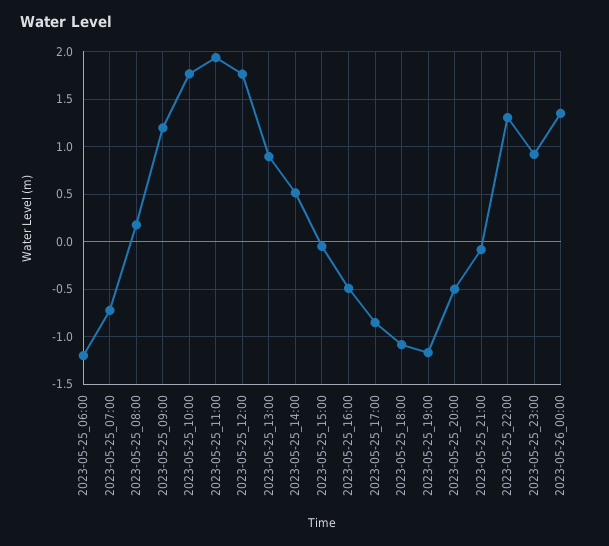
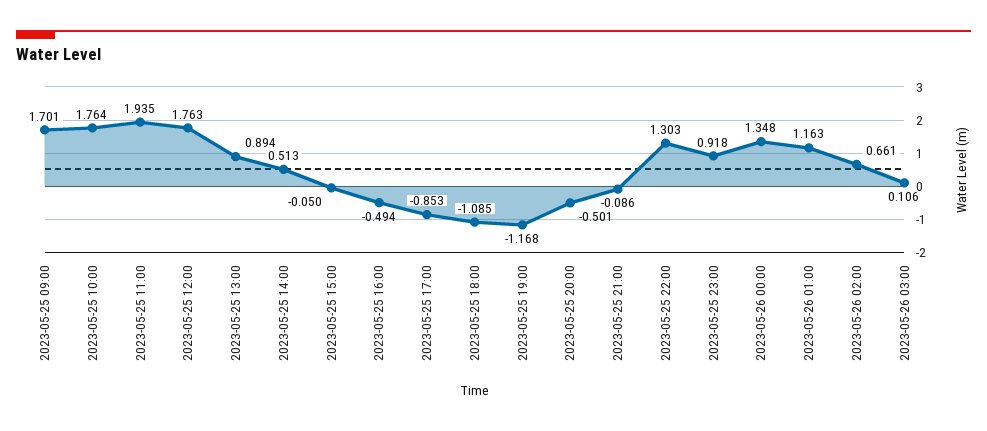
2023-05-25_06:00: -1.2 -> none
2023-05-25_07:00: -0.7 -> none
2023-05-25_08:00: 0.2 -> none
2023-05-25_09:00: 1.2 -> 1.701
2023-05-26 01:00: none -> 1.163
2023-05-26 02:00: none -> 0.661
2023-05-26 03:00: none -> 0.106

